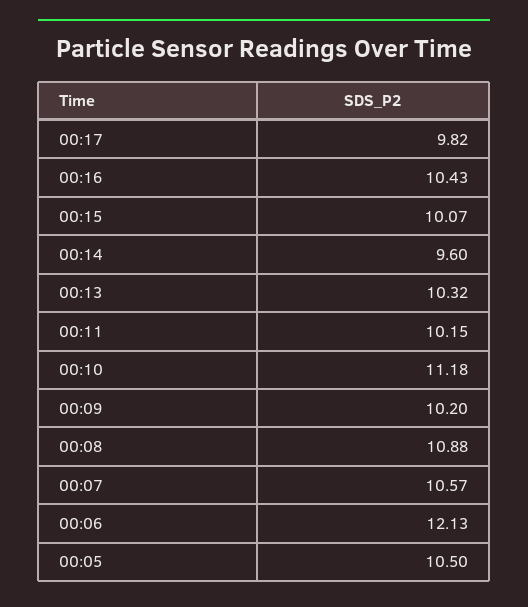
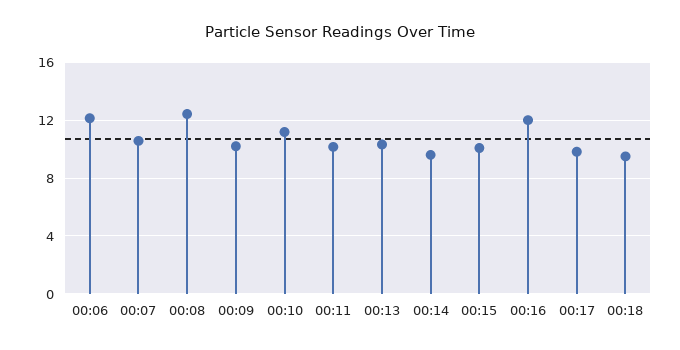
00:16: 10.43 -> 12
00:08: 10.88 -> 12.5
00:05: 10.5 -> none
00:18: none -> 9.5

